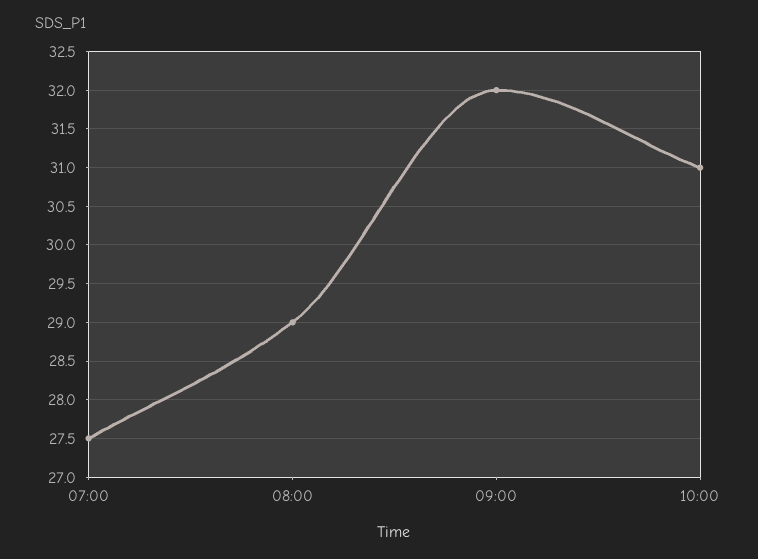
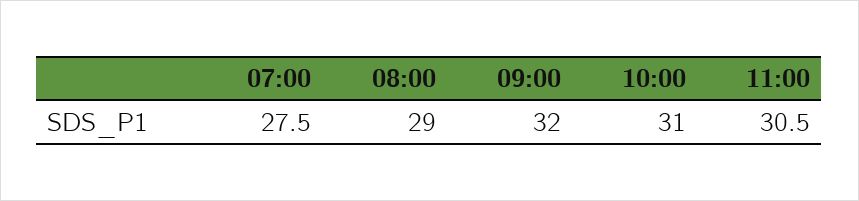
11:00: none -> 30.5

